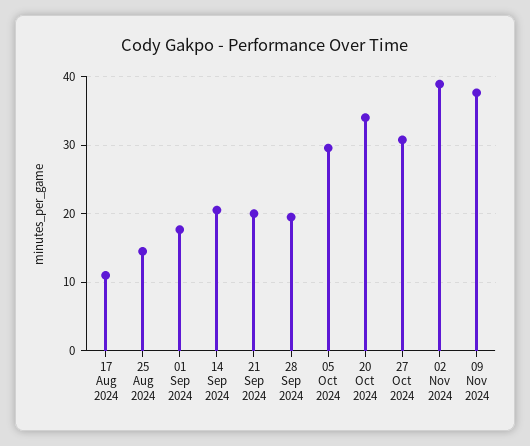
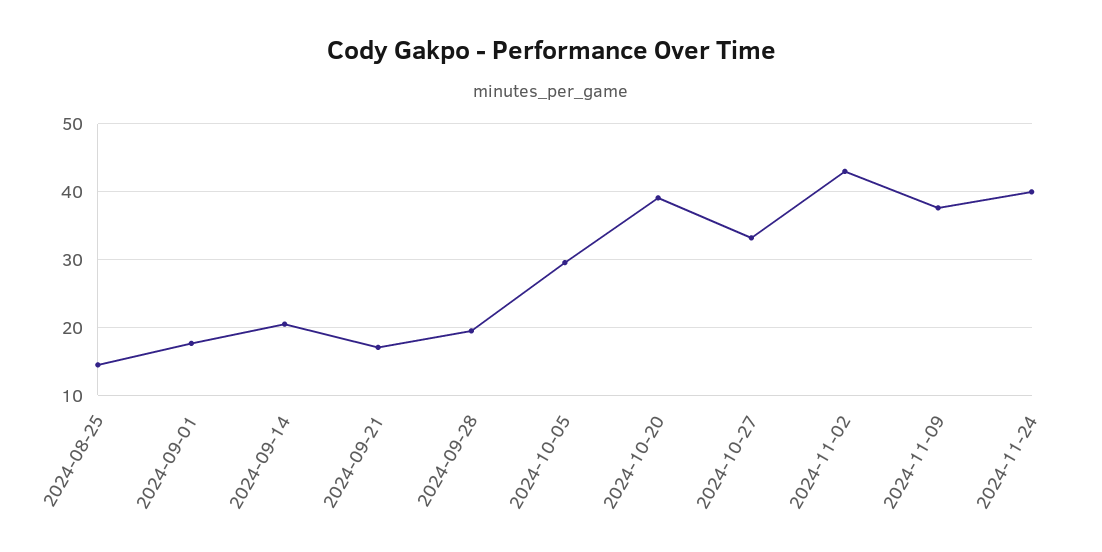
17 Aug 2024: 11 -> none
21 Sep 2024: 20 -> 17
20 Oct 2024: 34 -> 39
27 Oct 2024: 31 -> 33
02 Nov 2024: 39 -> 43
2024-11-24: none -> 40

